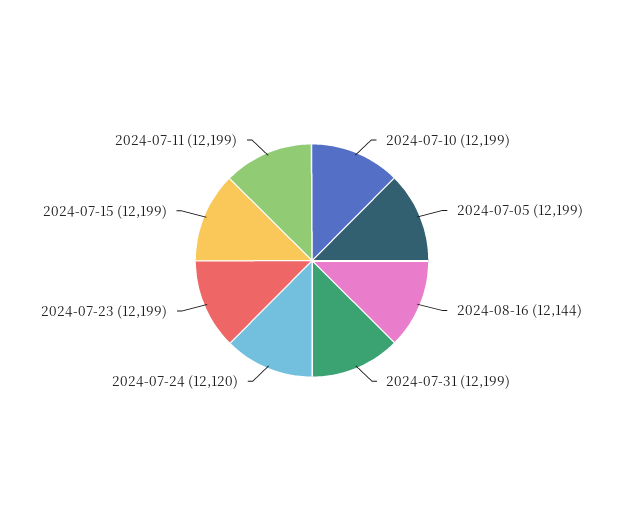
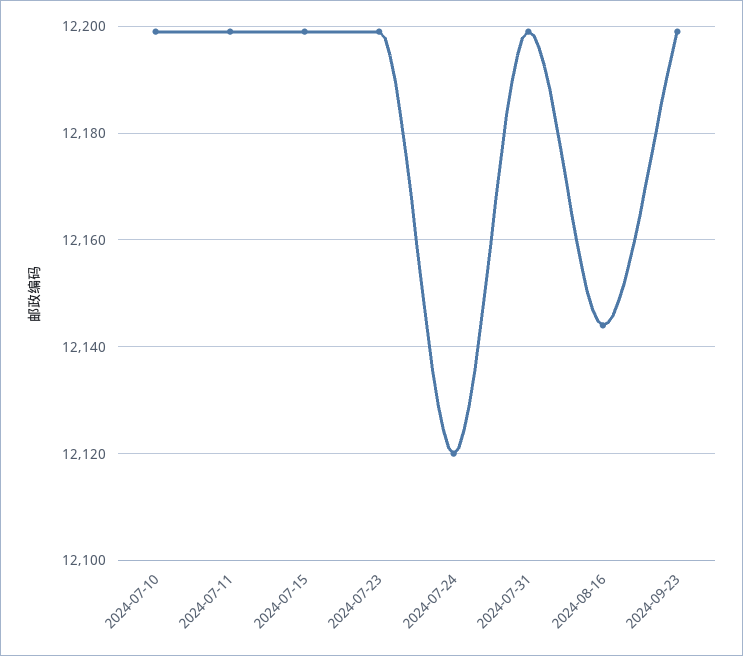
2024-07-05: 12199 -> none
2024-09-23: none -> 12200

